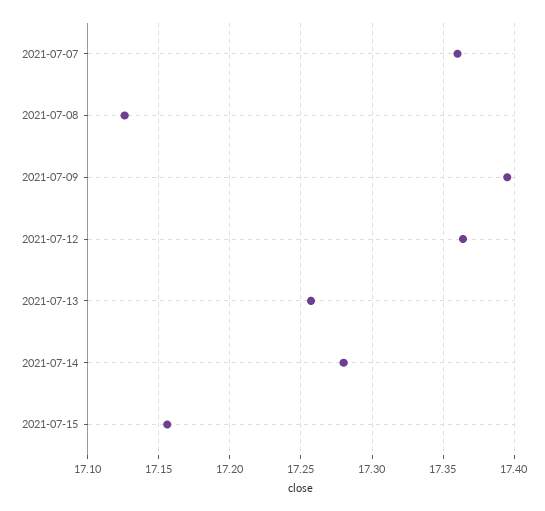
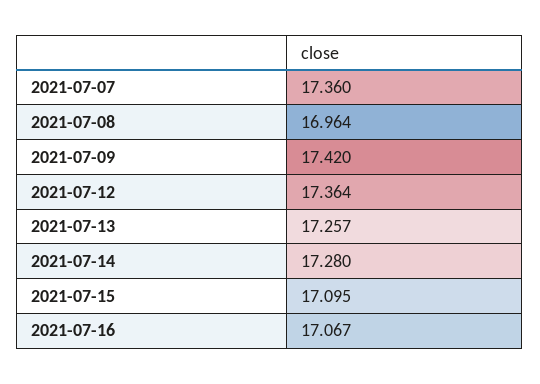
2021-07-08: 17.125 -> 16.964
2021-07-09: 17.395 -> 17.42
2021-07-15: 17.155 -> 17.095
2021-07-16: none -> 17.067

